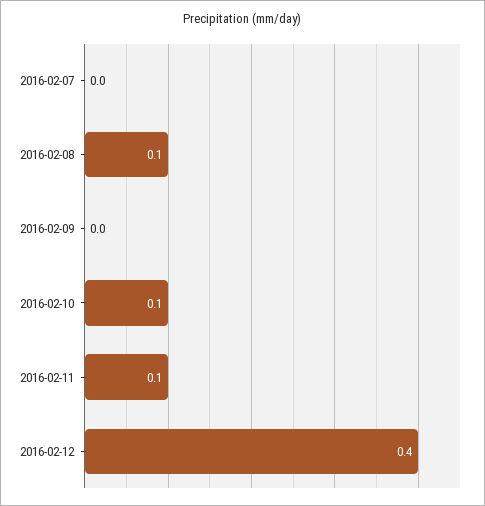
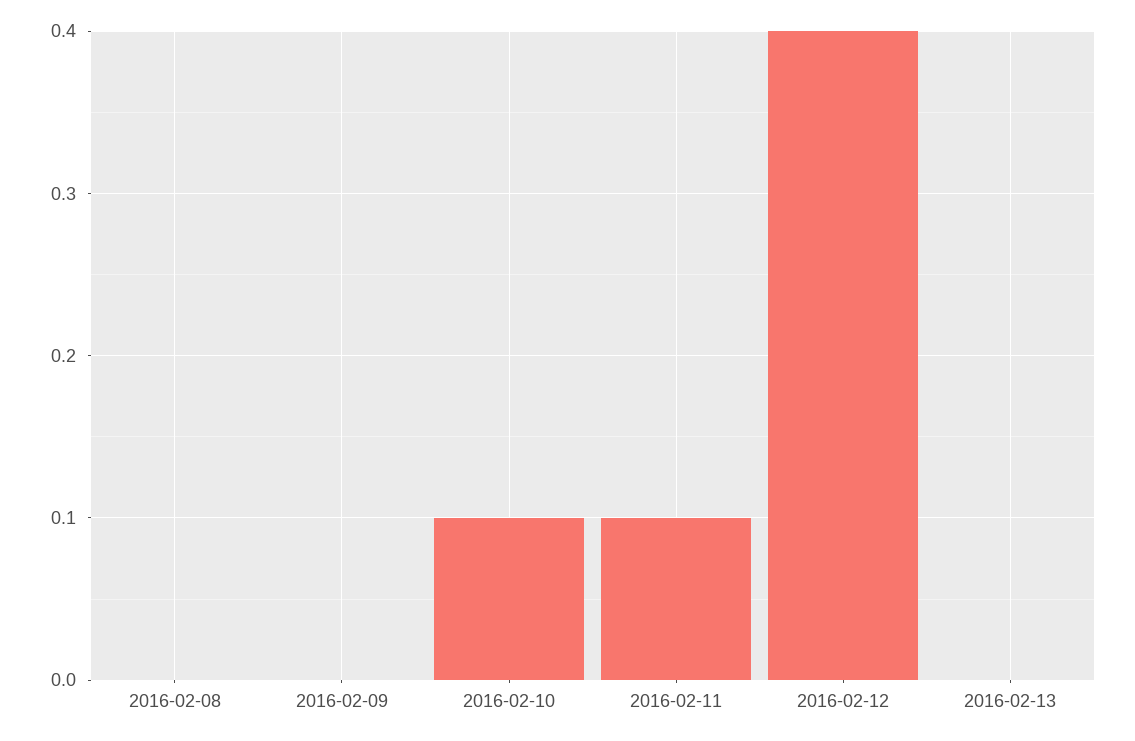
2016-02-07: 0 -> none
2016-02-08: 0.1 -> 0
2016-02-13: none -> 0

